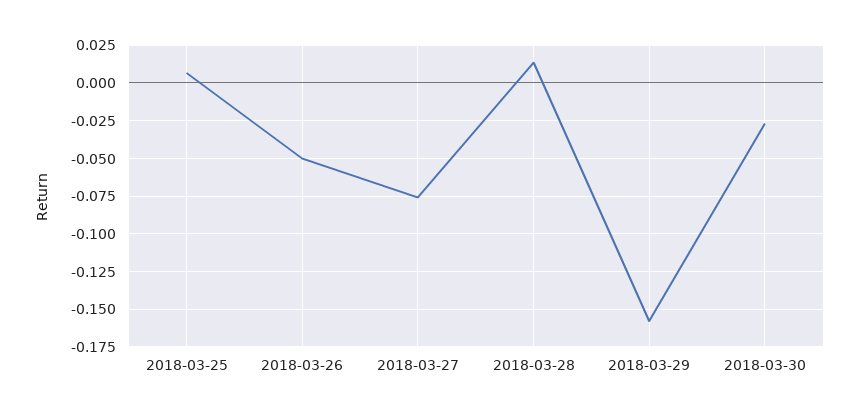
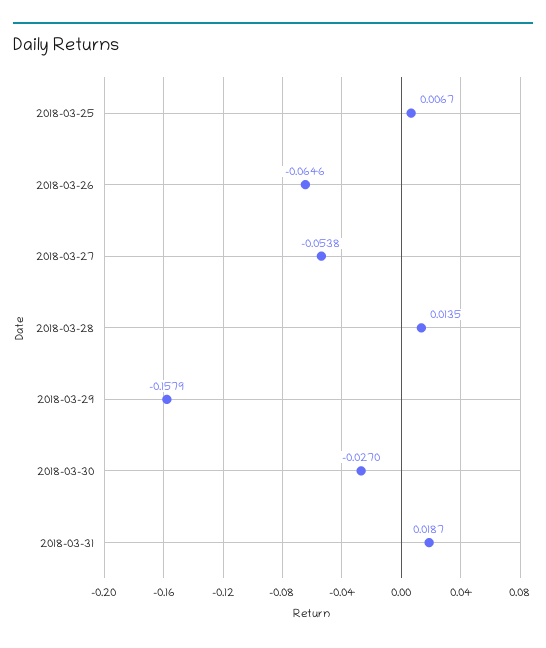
2018-03-26: -0.05 -> -0.0646
2018-03-27: -0.075 -> -0.0538
2018-03-31: none -> 0.0187

